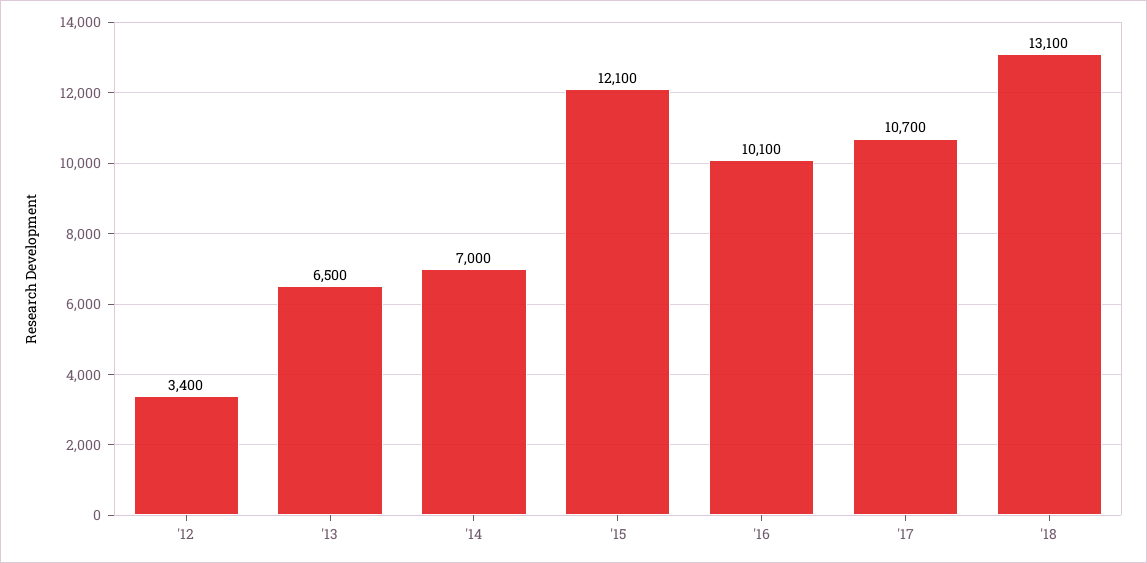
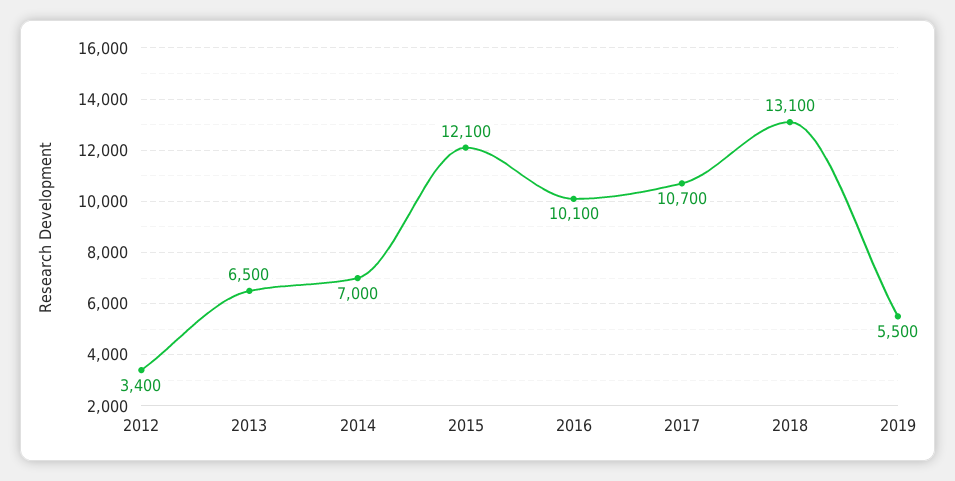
2019: none -> 5500

